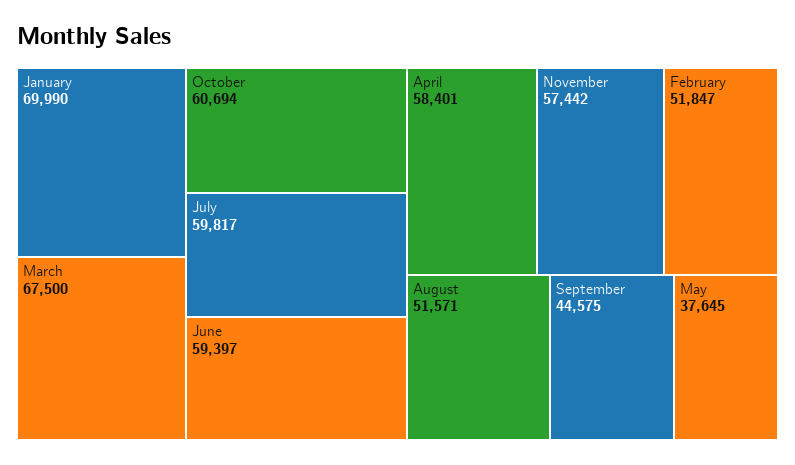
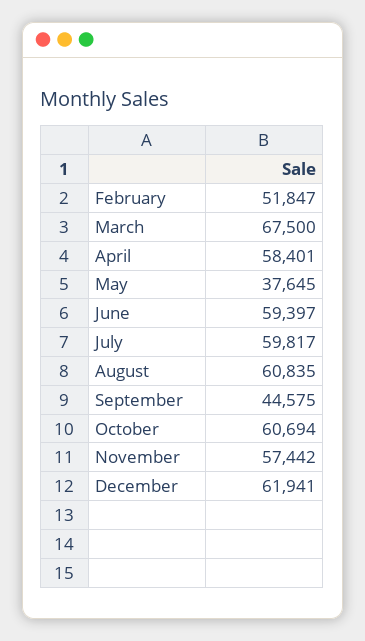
January: 69990 -> none
August: 51571 -> 60835
December: none -> 61941

